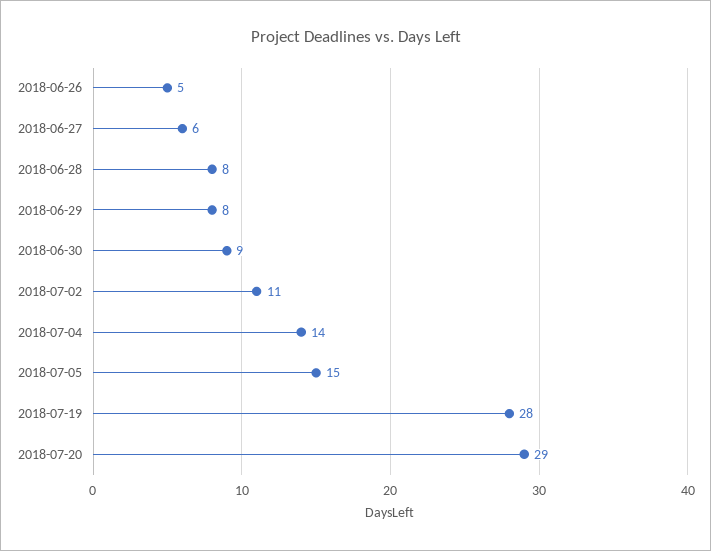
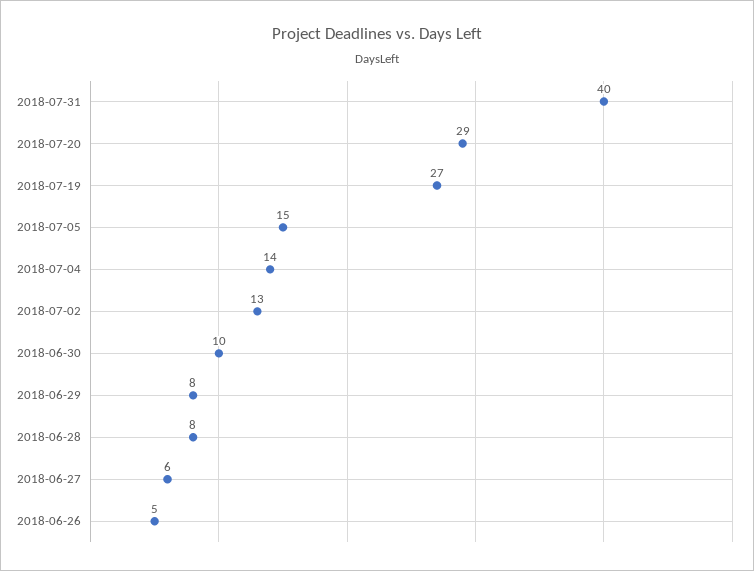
2018-06-30: 9 -> 10
2018-07-02: 11 -> 13
2018-07-19: 28 -> 27
2018-07-31: none -> 40

